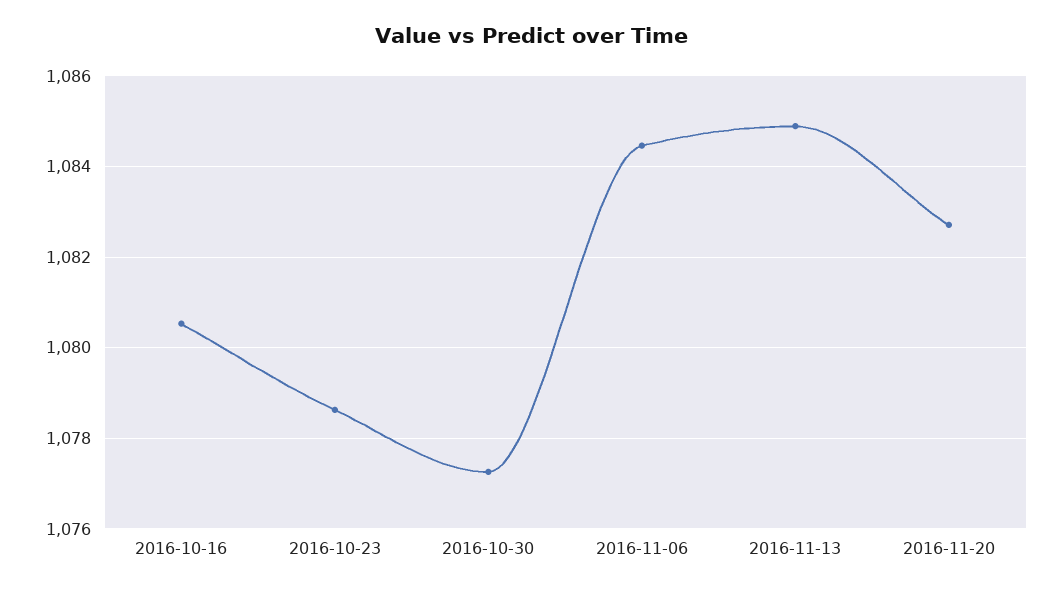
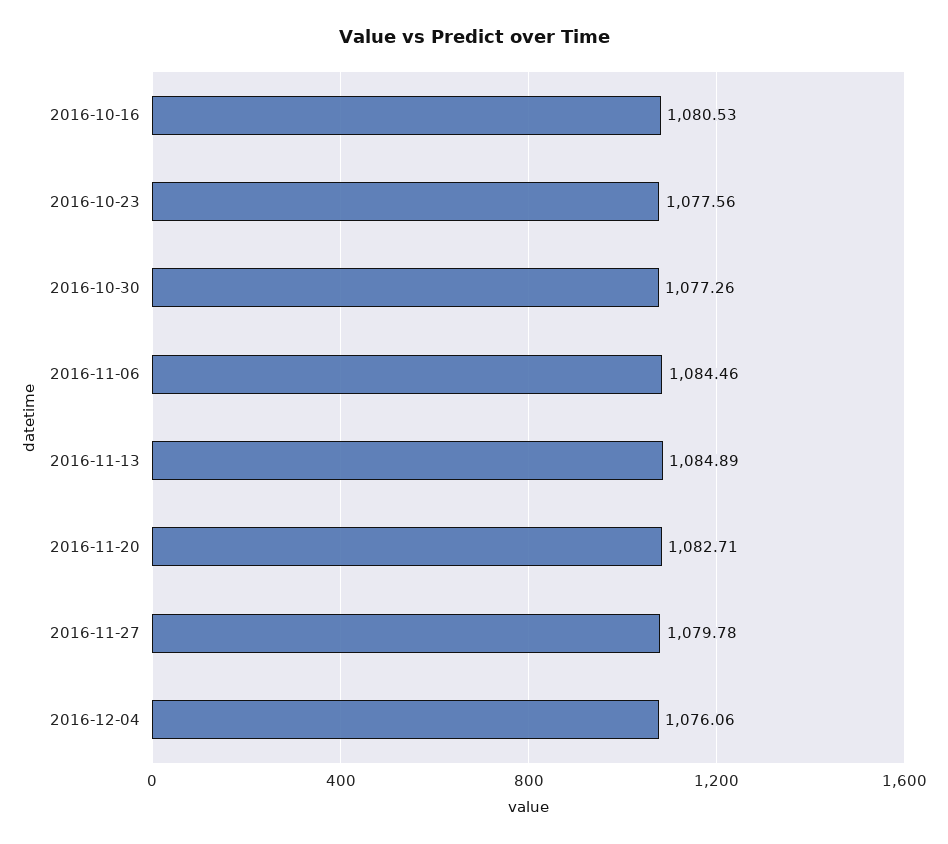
2016-10-23: 1078.6 -> 1077.56
2016-11-27: none -> 1079.78
2016-12-04: none -> 1076.06

